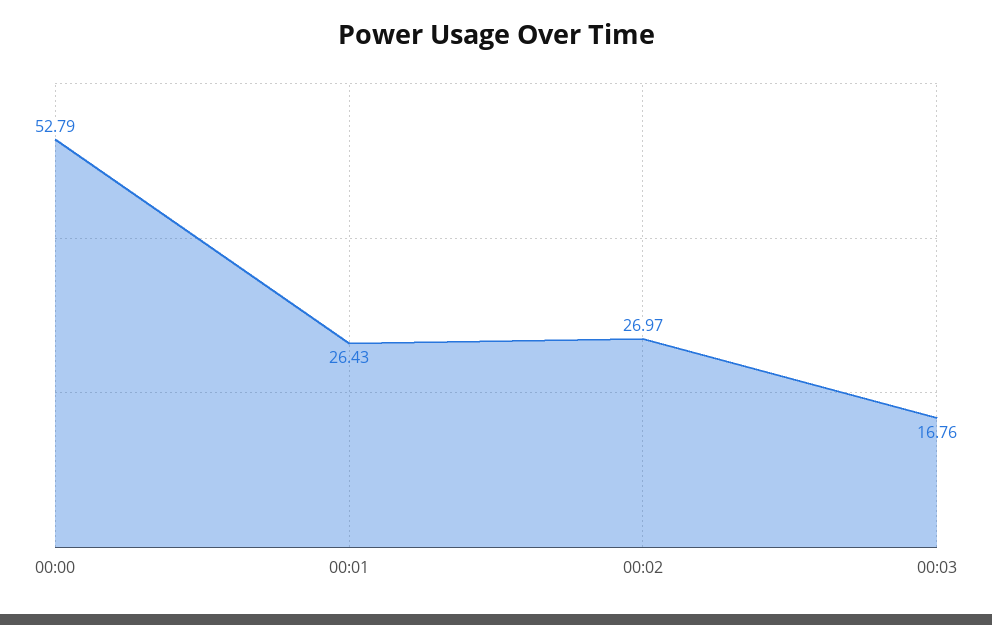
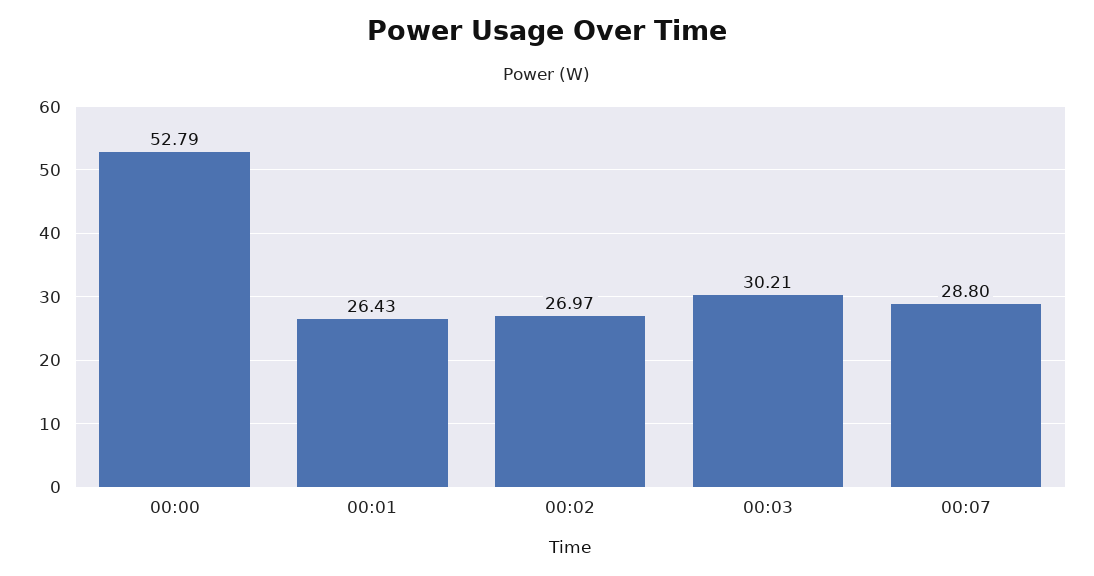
00:03: 16.76 -> 30.21
00:07: none -> 28.8

